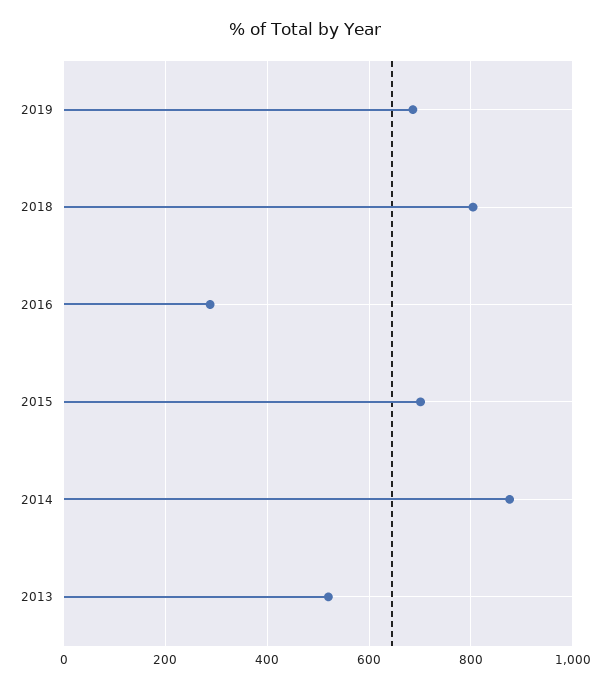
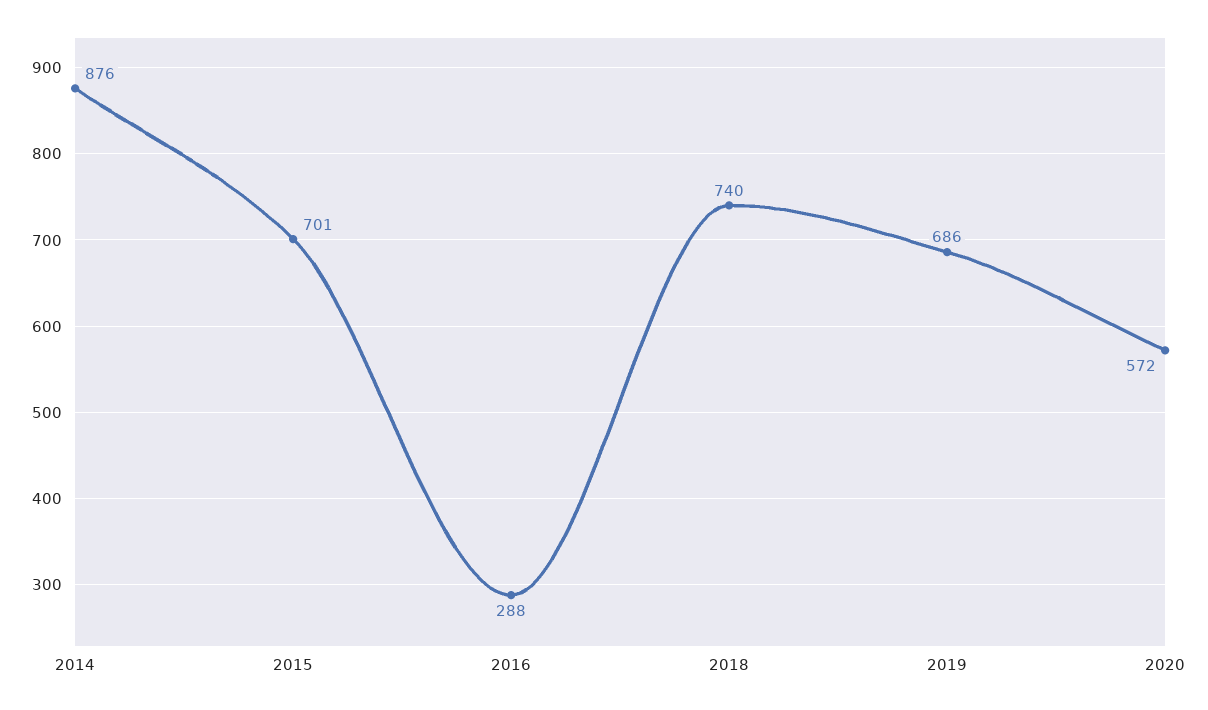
2018: 800 -> 740
2013: 520 -> none
2020: none -> 572

